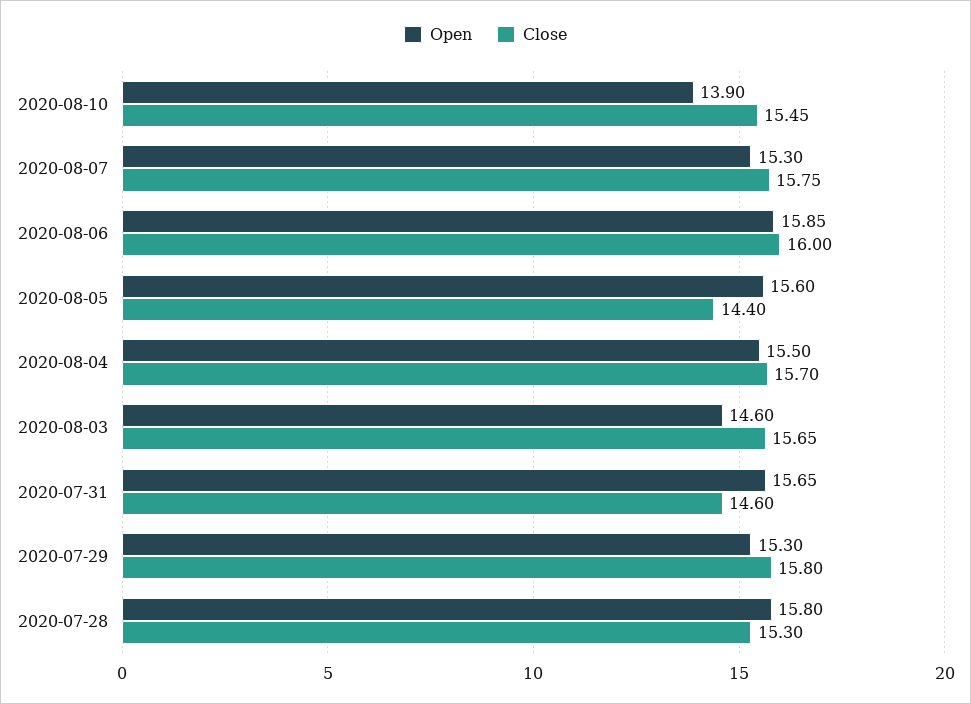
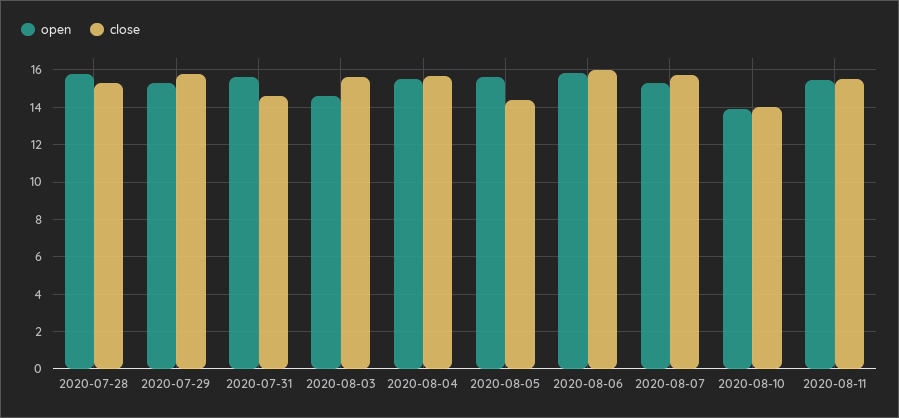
Close, 2020-08-10: 15.45 -> 14
Open, 2020-08-11: none -> 15.5
Close, 2020-08-11: none -> 15.5

